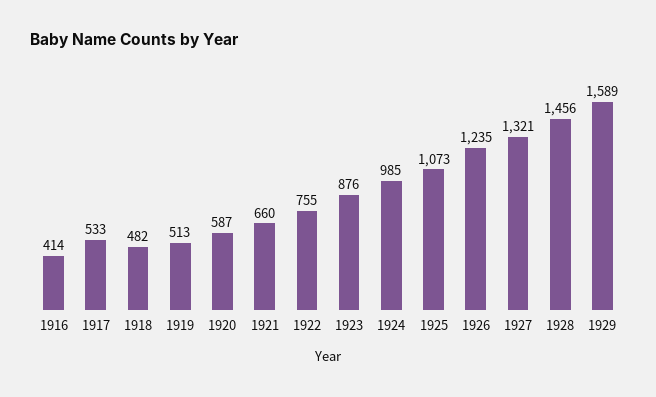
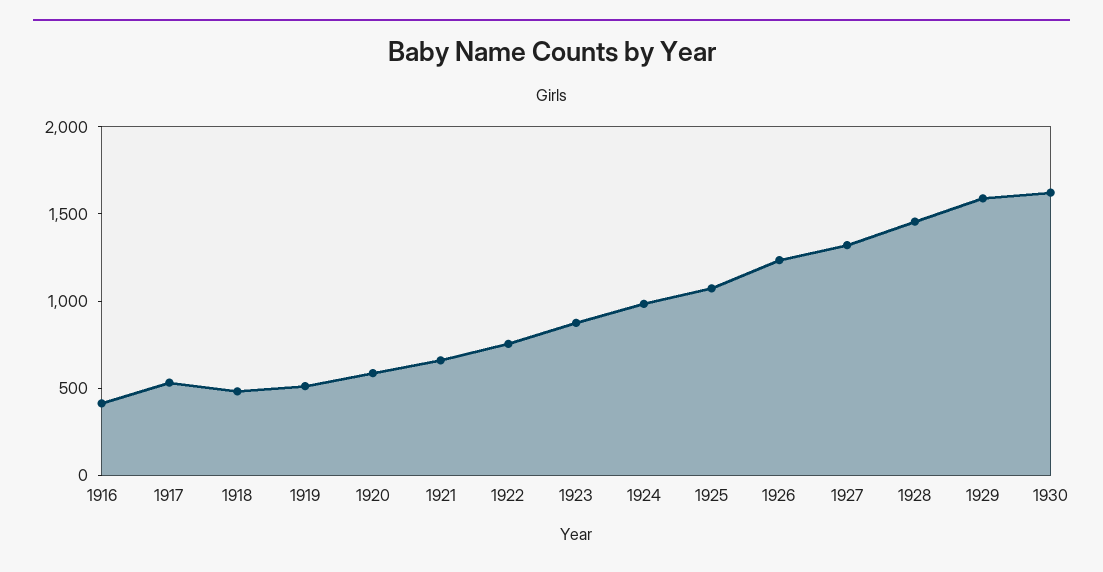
1930: none -> 1600

